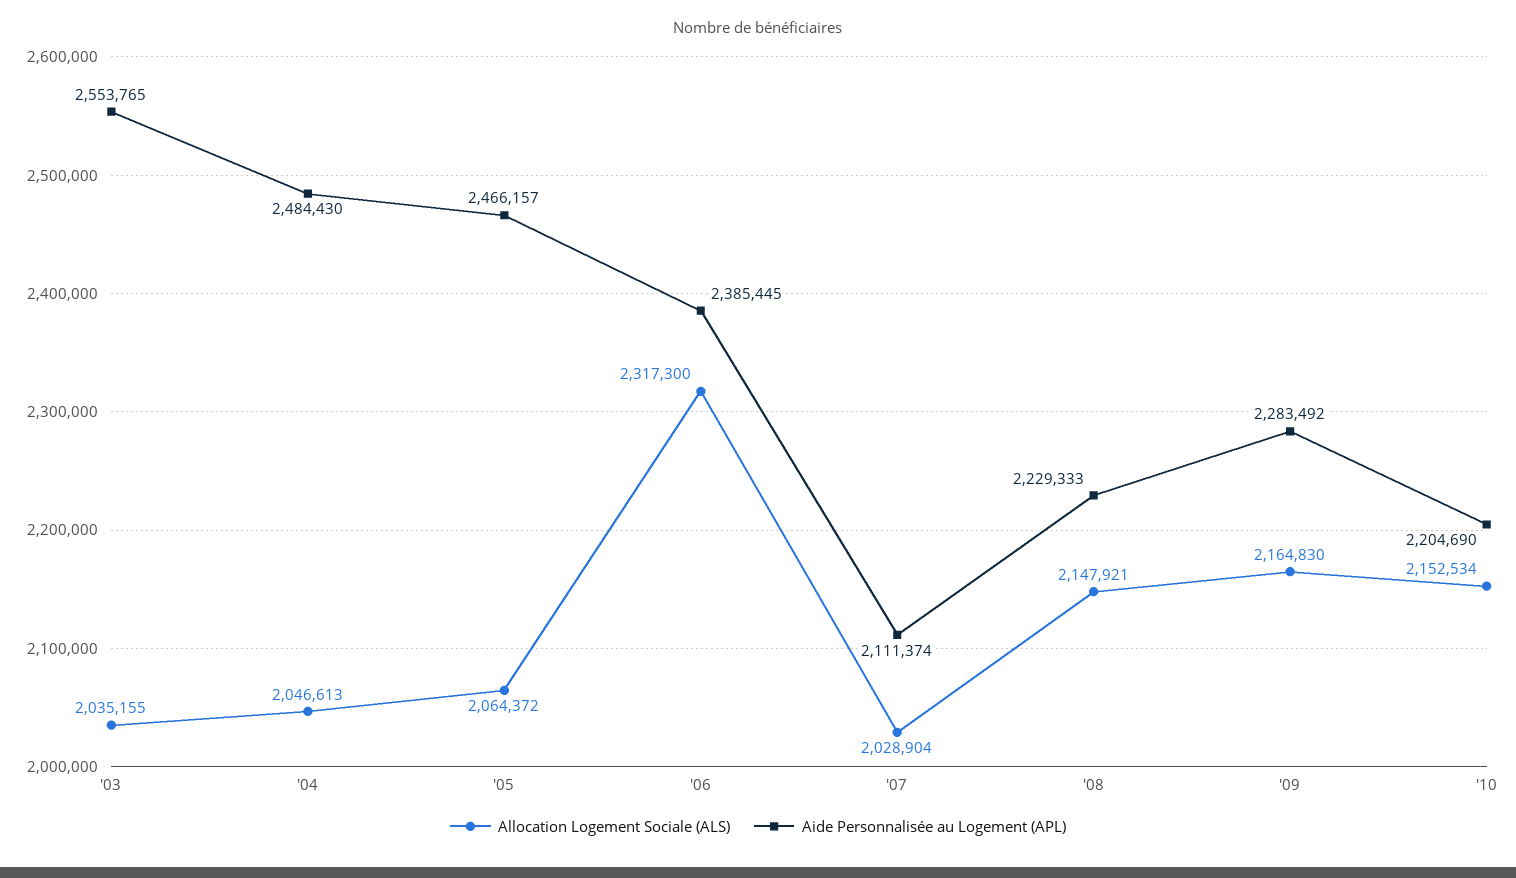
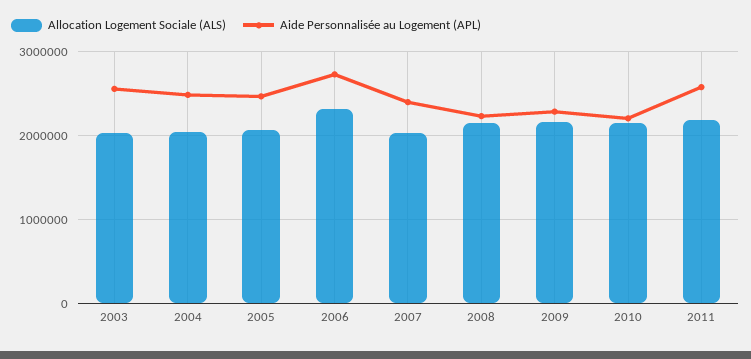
Aide Personnalisée au Logement (APL), '06: 2385445 -> 2700000
Aide Personnalisée au Logement (APL), '07: 2111374 -> 2400000
Allocation Logement Sociale (ALS), 2011: none -> 2200000
Aide Personnalisée au Logement (APL), 2011: none -> 2600000

